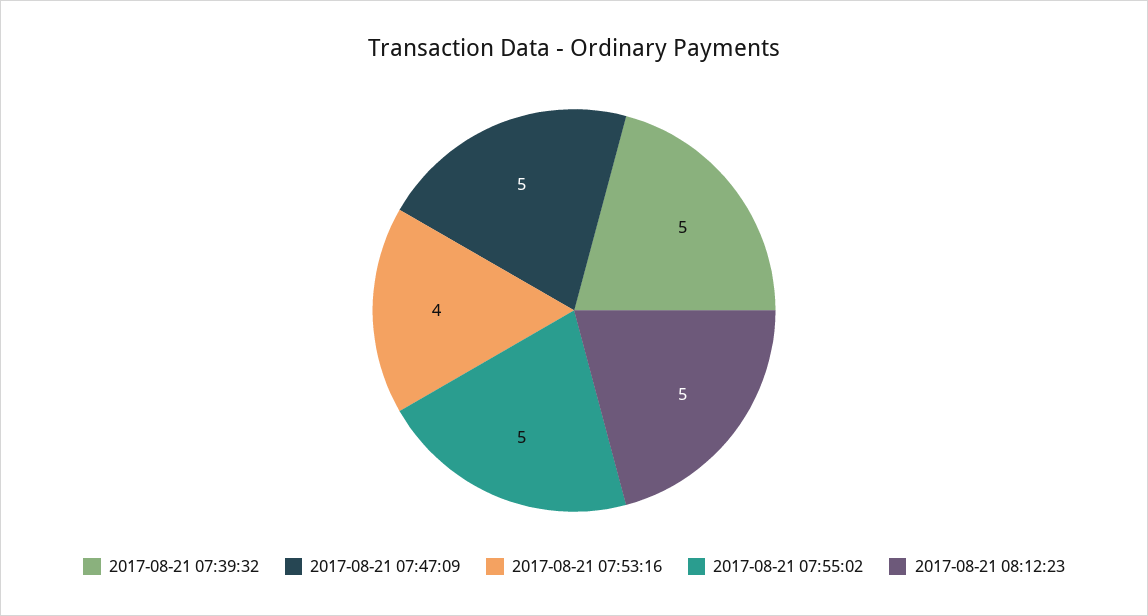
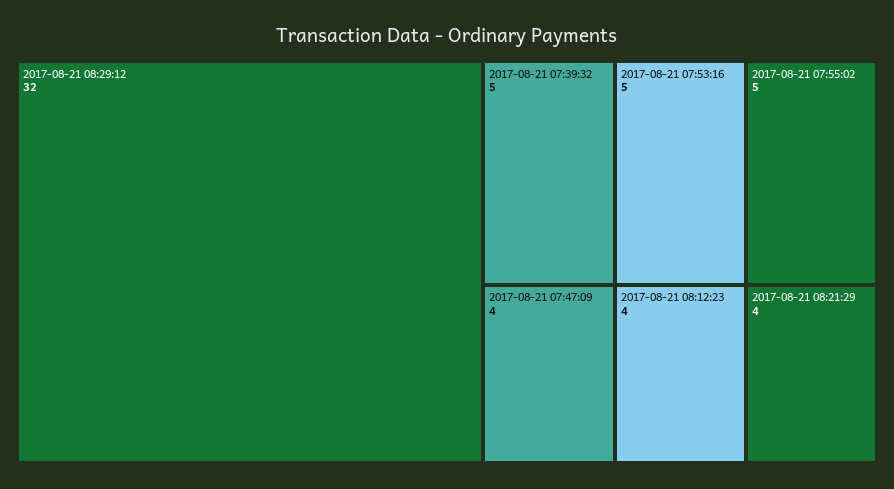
2017-08-21 07:47:09: 5 -> 4
2017-08-21 07:53:16: 4 -> 5
2017-08-21 08:12:23: 5 -> 4
2017-08-21 08:29:12: none -> 32
2017-08-21 08:21:29: none -> 4

